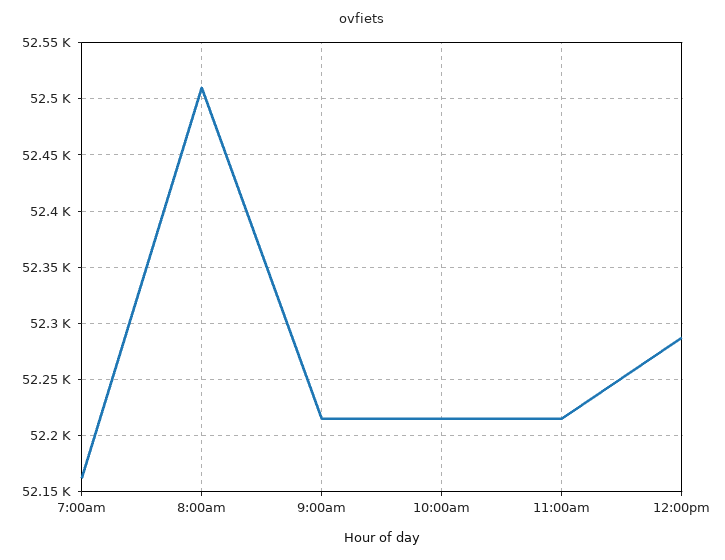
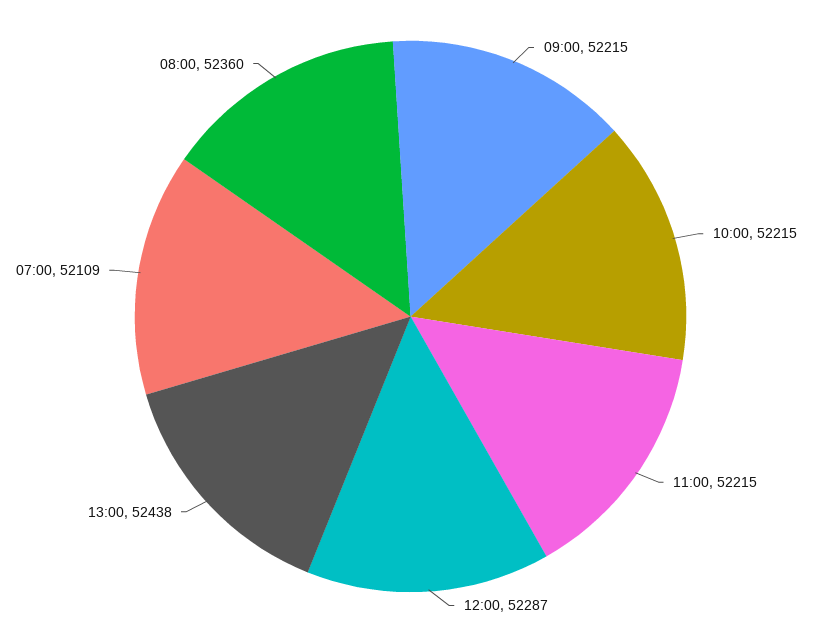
7:00am: 52160 -> 52109
8:00am: 52510 -> 52360
13:00: none -> 52438

